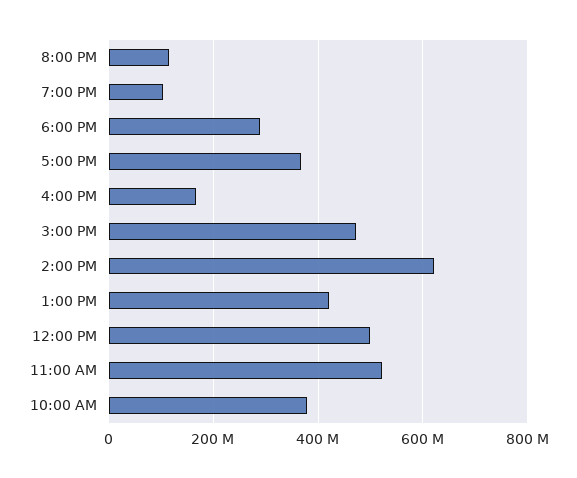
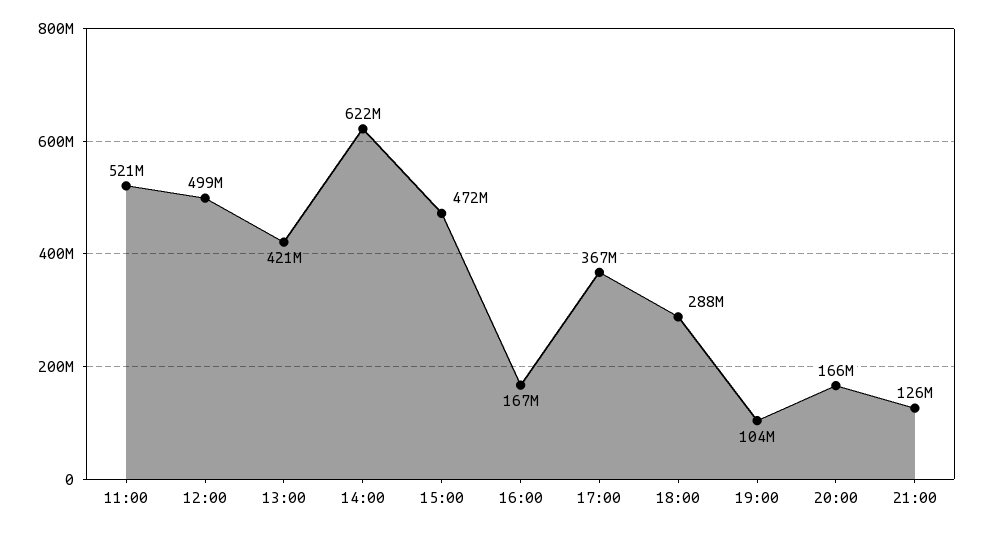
8:00 PM: 120000000 -> 166000000
10:00 AM: 380000000 -> none
21:00: none -> 126000000

